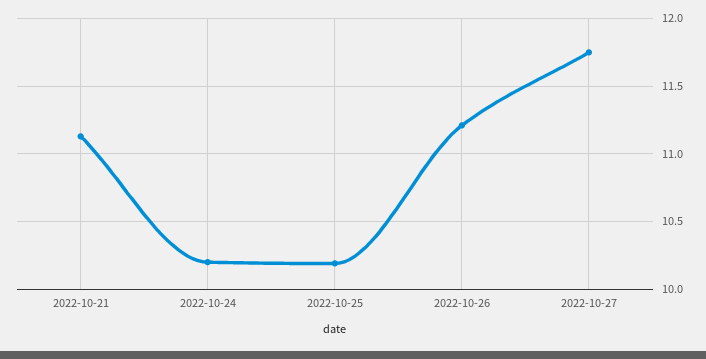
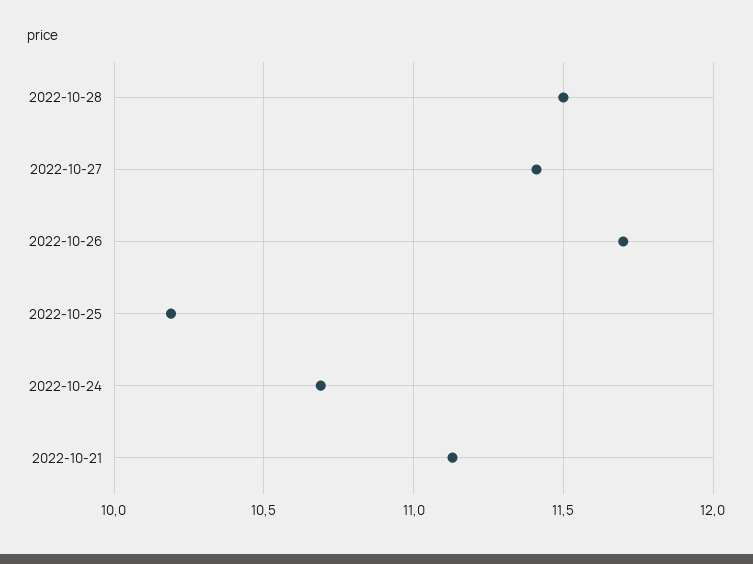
2022-10-24: 10.2 -> 10.7
2022-10-26: 11.2 -> 11.7
2022-10-27: 11.75 -> 11.4
2022-10-28: none -> 11.5

